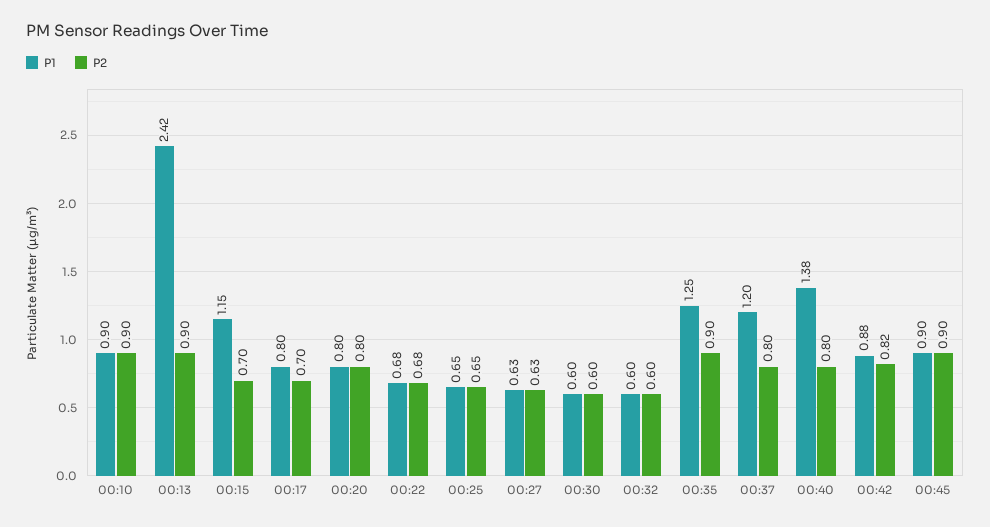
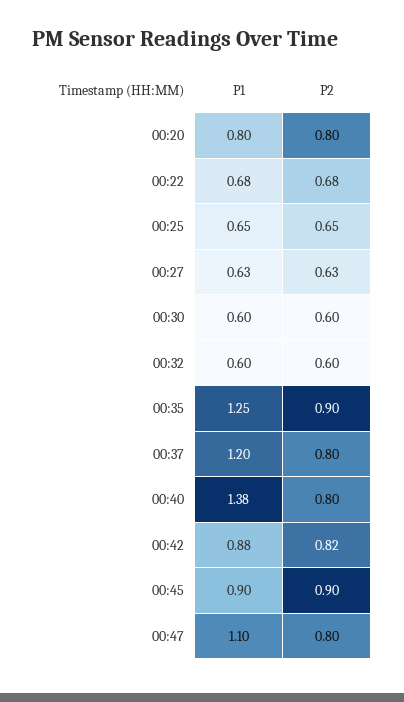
P1, 00:10: 0.9 -> none
P2, 00:10: 0.9 -> none
P1, 00:13: 2.42 -> none
P2, 00:13: 0.9 -> none
P1, 00:15: 1.15 -> none
P2, 00:15: 0.7 -> none
P1, 00:17: 0.8 -> none
P2, 00:17: 0.7 -> none
P1, 00:47: none -> 1.1
P2, 00:47: none -> 0.8

